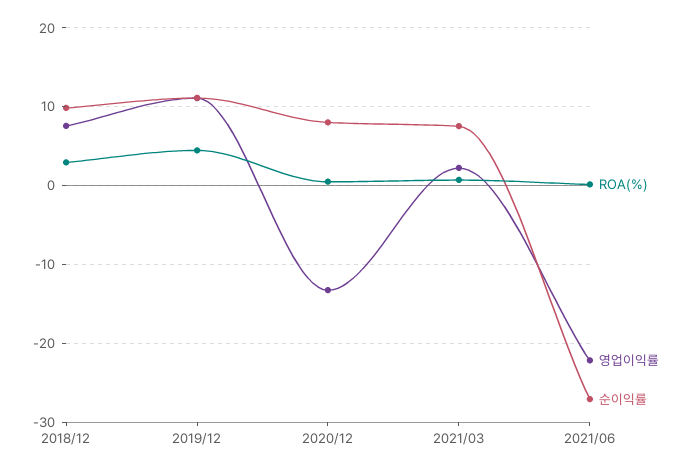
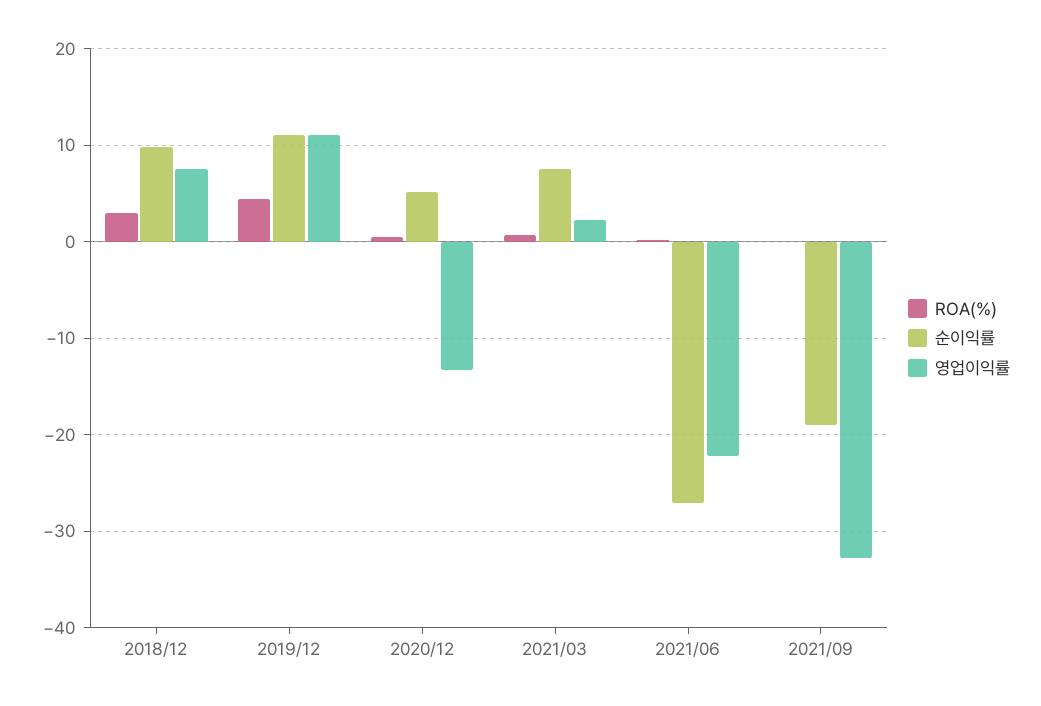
순이익률, 2020/12: 8 -> 5
ROA(%), 2021/09: none -> 0
순이익률, 2021/09: none -> -19
영업이익률, 2021/09: none -> -33

